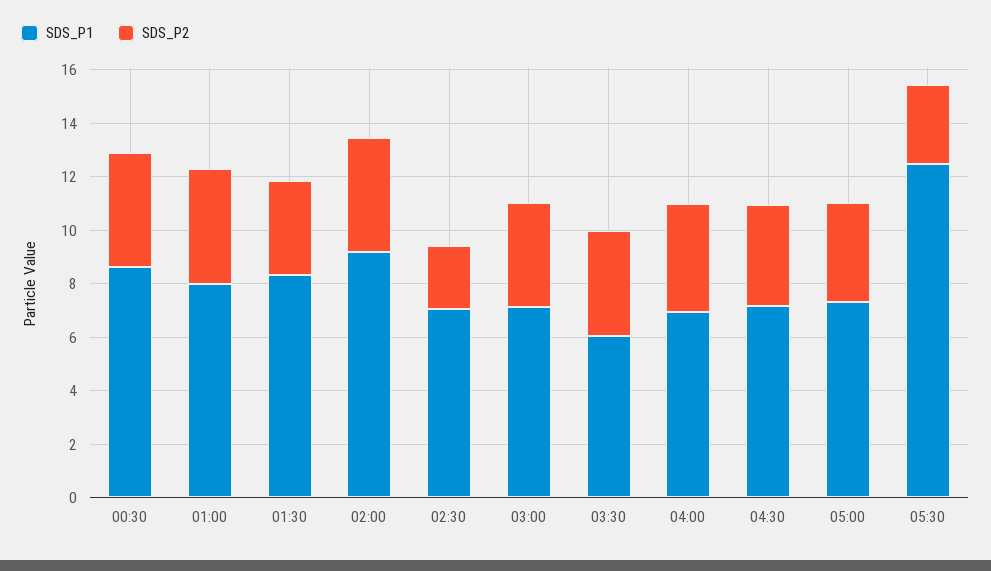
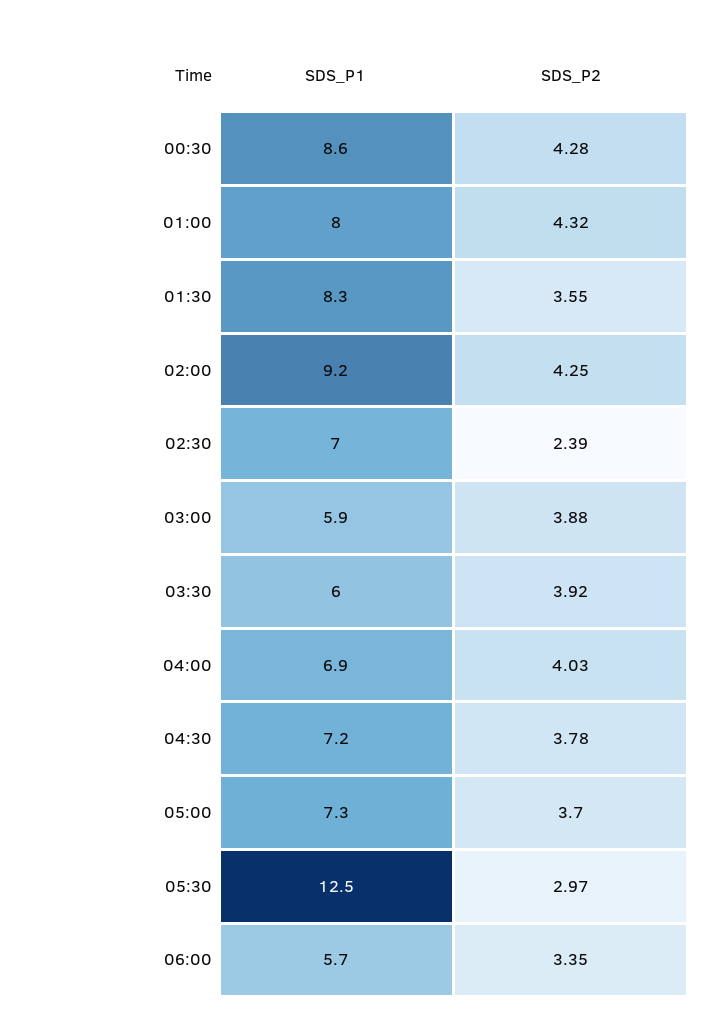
SDS_P1, 03:00: 7 -> 5.9
SDS_P1, 06:00: none -> 5.7
SDS_P2, 06:00: none -> 3.35

